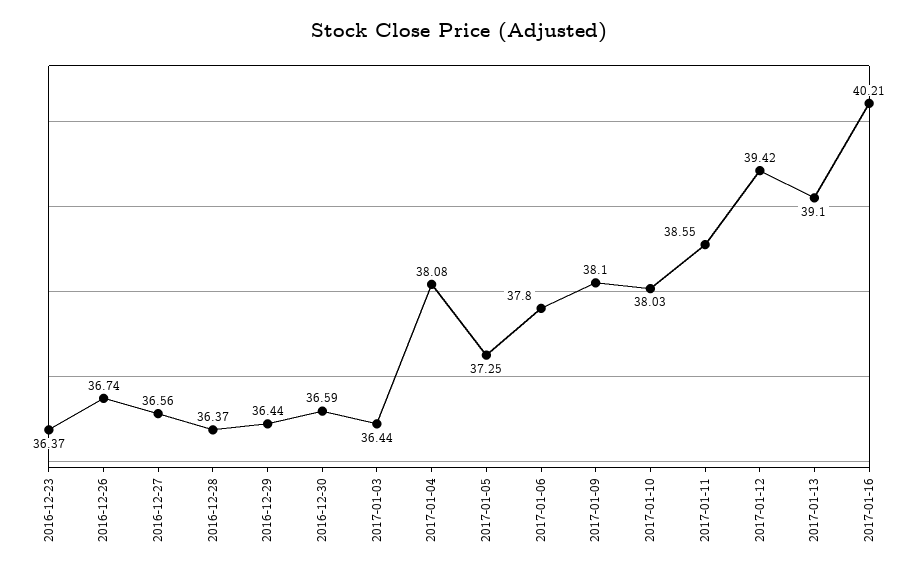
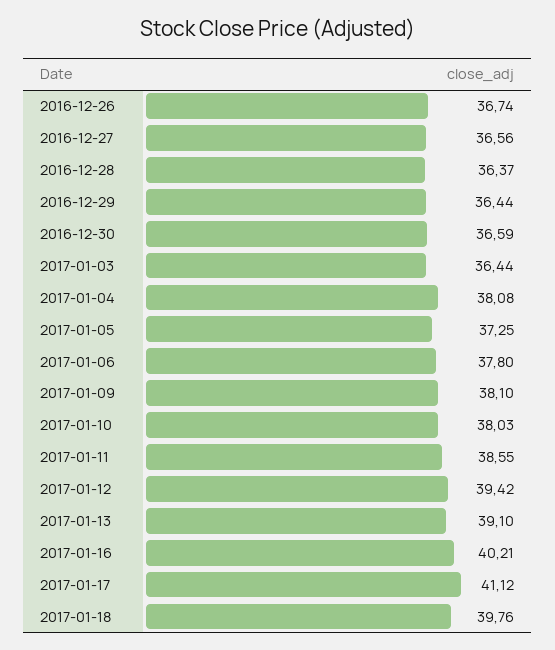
2016-12-23: 36.37 -> none
2017-01-17: none -> 41.12
2017-01-18: none -> 39.76

